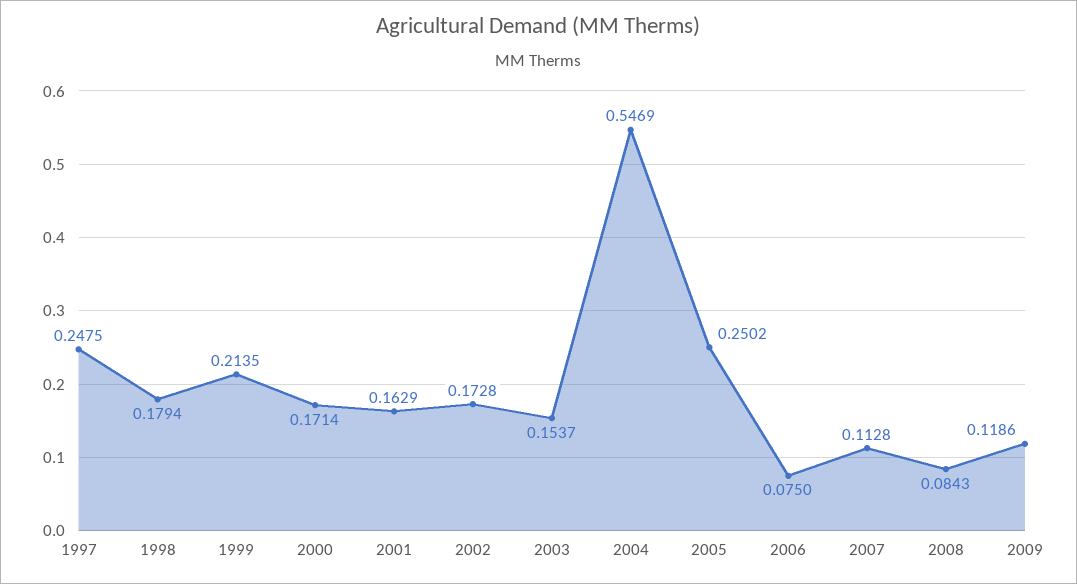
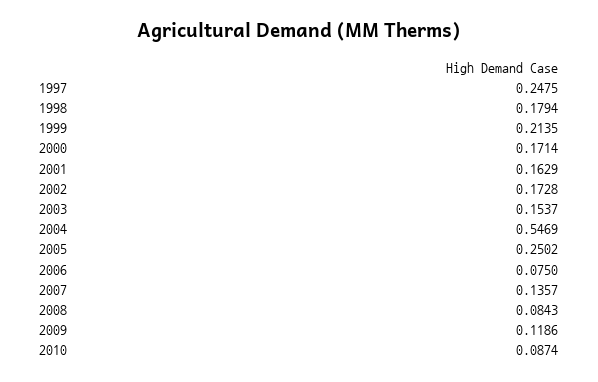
2007: 0.1128 -> 0.1357
2010: none -> 0.0874

